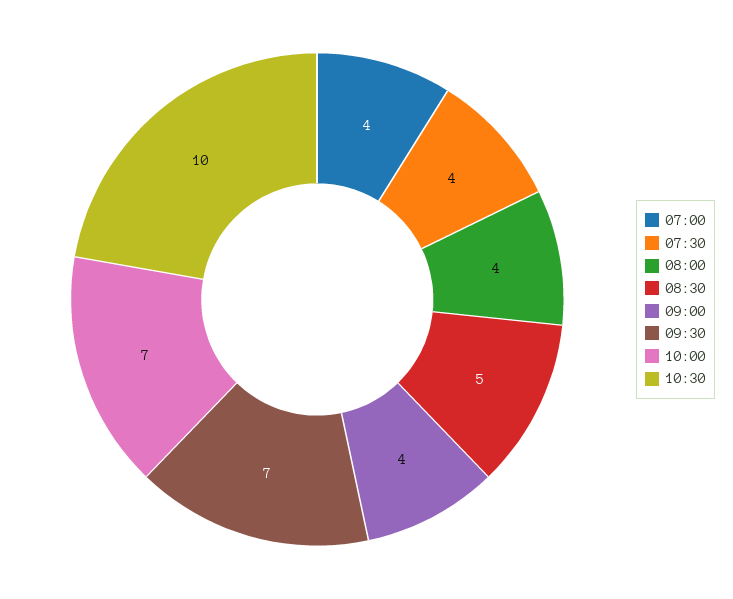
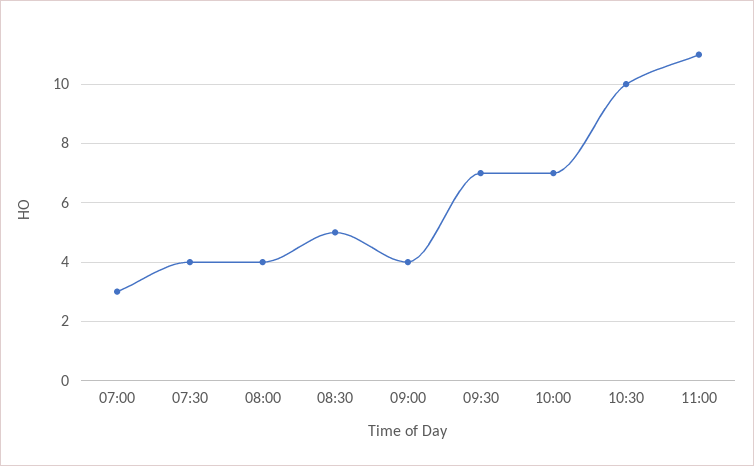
07:00: 4 -> 3
11:00: none -> 11

